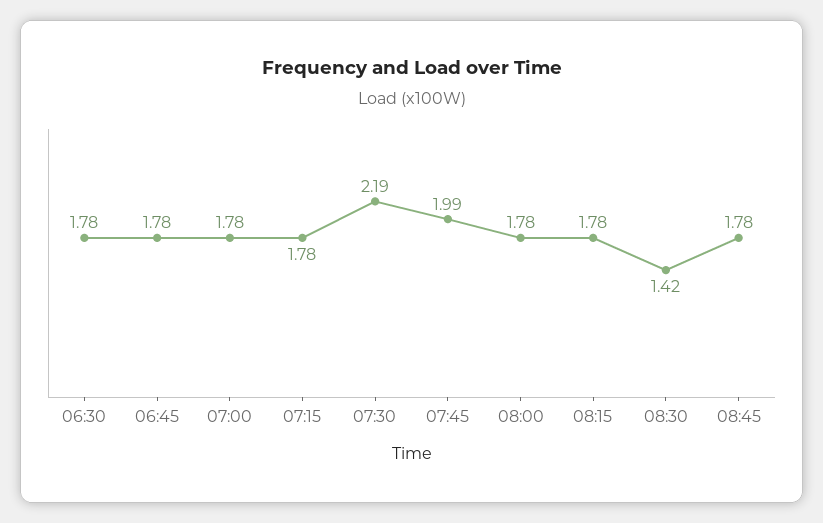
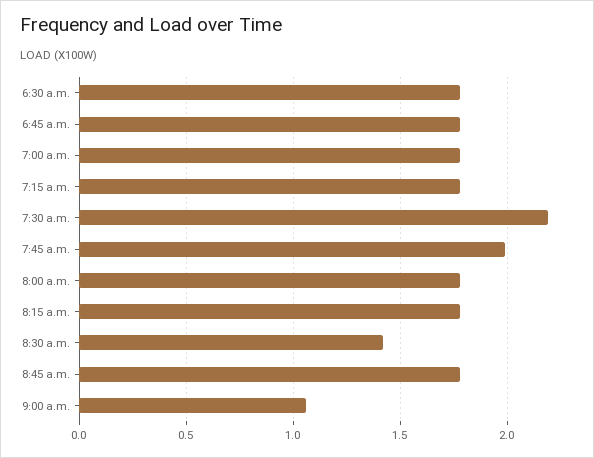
9:00 a.m.: none -> 1.05

